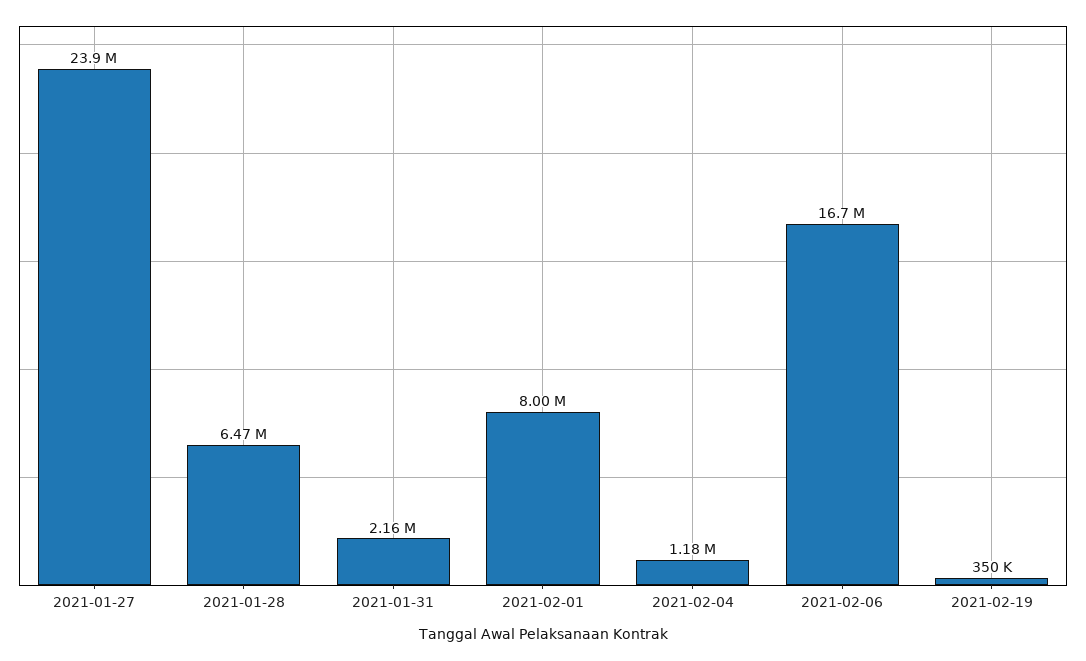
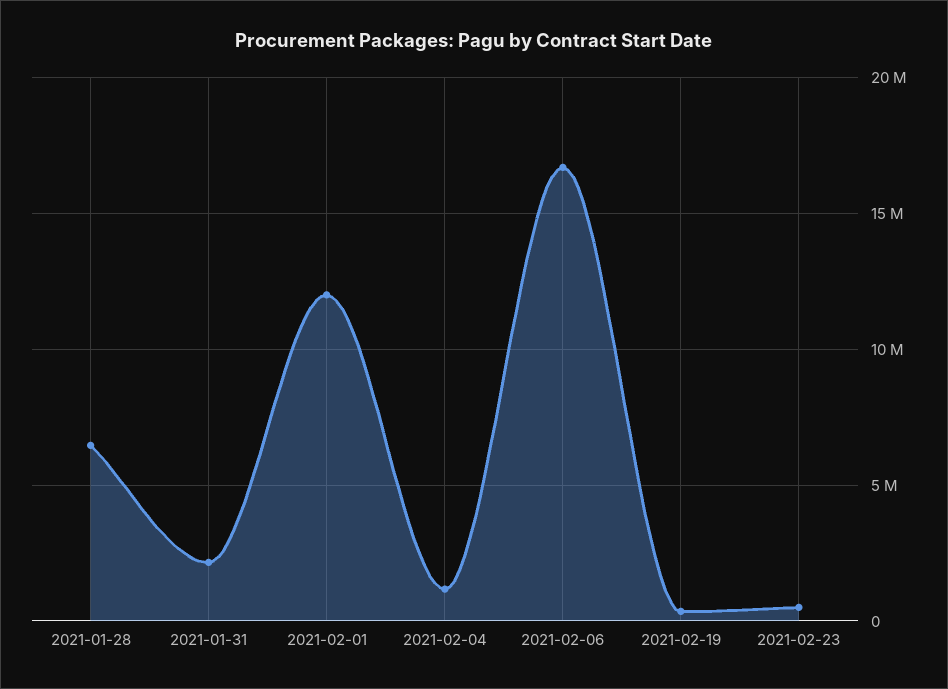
2021-01-27: 23900000 -> none
2021-02-01: 8000000 -> 12000000
2021-02-23: none -> 500000

